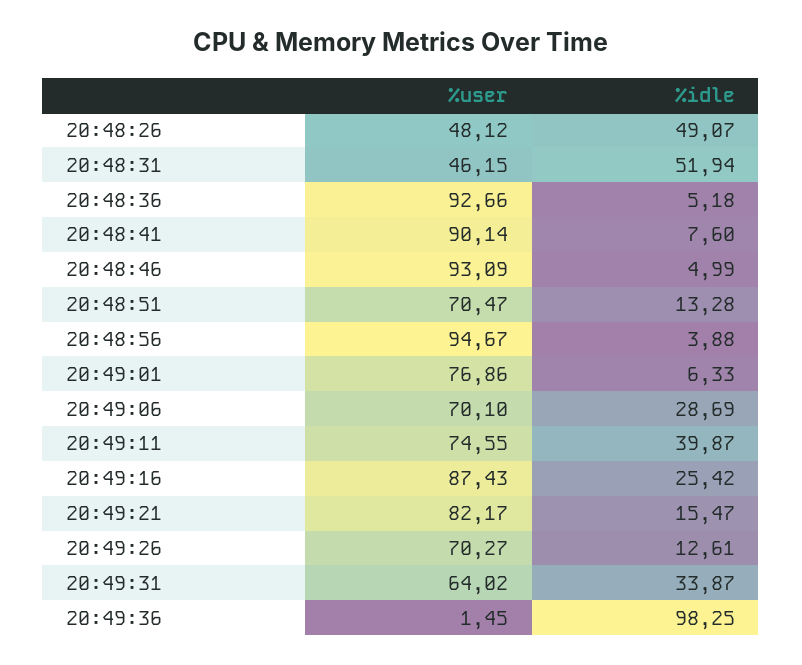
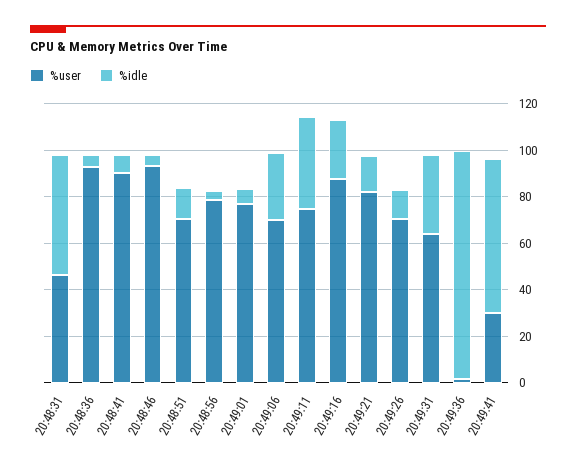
%user, 20:48:26: 48.12 -> none
%idle, 20:48:26: 49.07 -> none
%user, 20:48:56: 94.67 -> 80
%user, 20:49:41: none -> 30
%idle, 20:49:41: none -> 65

